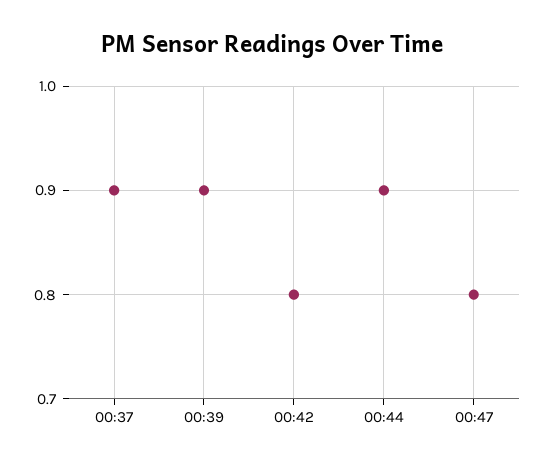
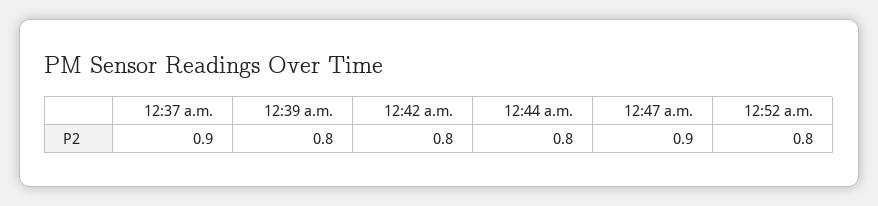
00:39: 0.9 -> 0.8
00:44: 0.9 -> 0.8
00:47: 0.8 -> 0.9
12:52 a.m.: none -> 0.8

